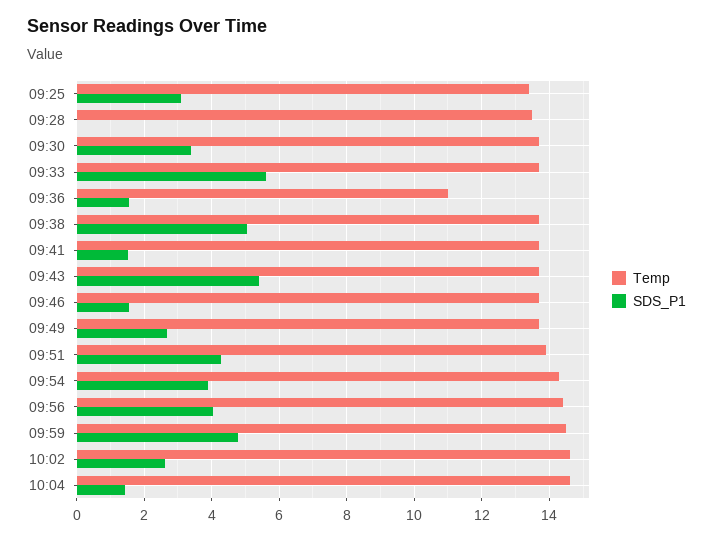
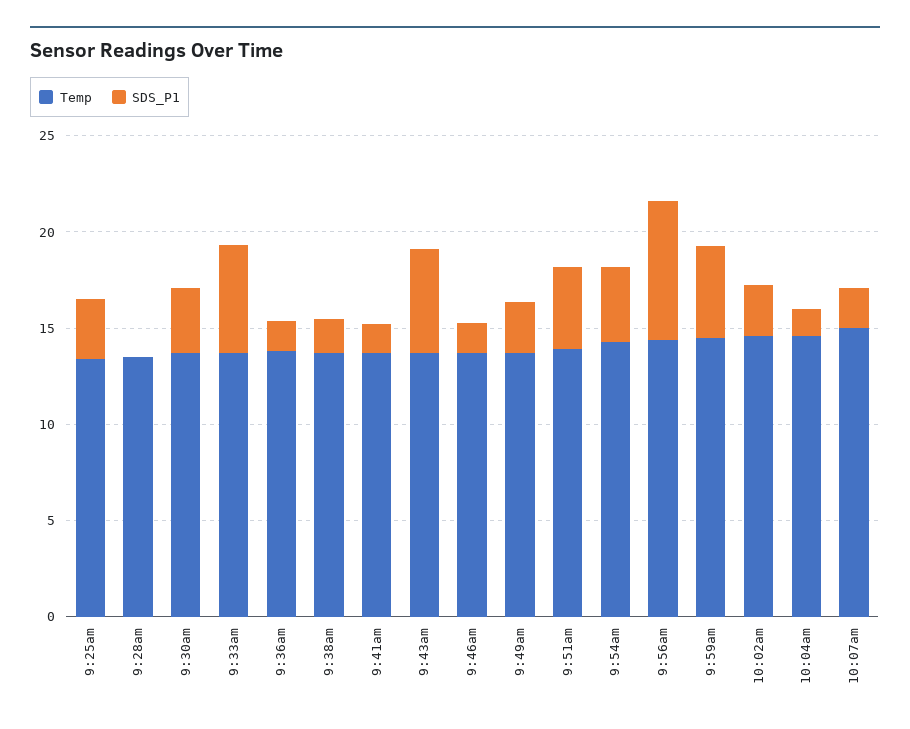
Temp, 09:36: 11 -> 14
SDS_P1, 09:38: 5 -> 2
SDS_P1, 09:56: 4 -> 7
Temp, 10:07am: none -> 15
SDS_P1, 10:07am: none -> 2

